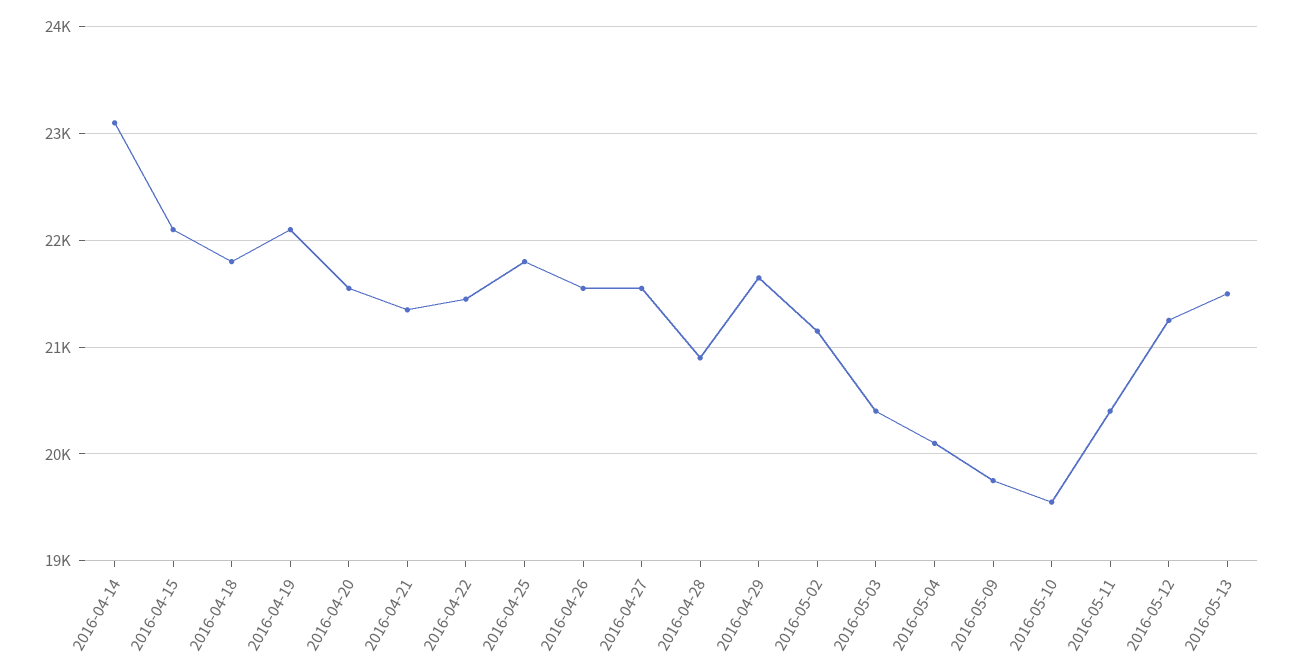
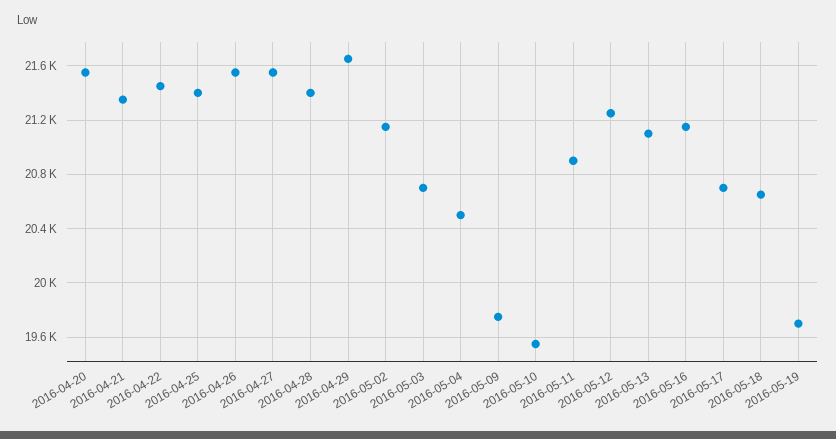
2016-04-14: 23100 -> none
2016-04-15: 22100 -> none
2016-04-18: 21800 -> none
2016-04-19: 22100 -> none
2016-04-25: 21800 -> 21400
2016-04-28: 20900 -> 21400
2016-05-03: 20400 -> 20700
2016-05-04: 20100 -> 20500
2016-05-11: 20400 -> 20900
2016-05-13: 21500 -> 21100
2016-05-16: none -> 21150
2016-05-17: none -> 20700
2016-05-18: none -> 20650
2016-05-19: none -> 19700

